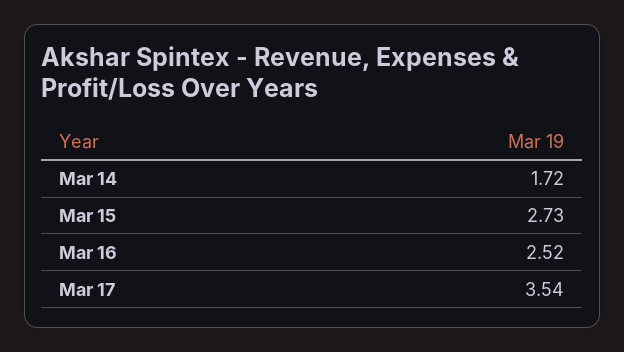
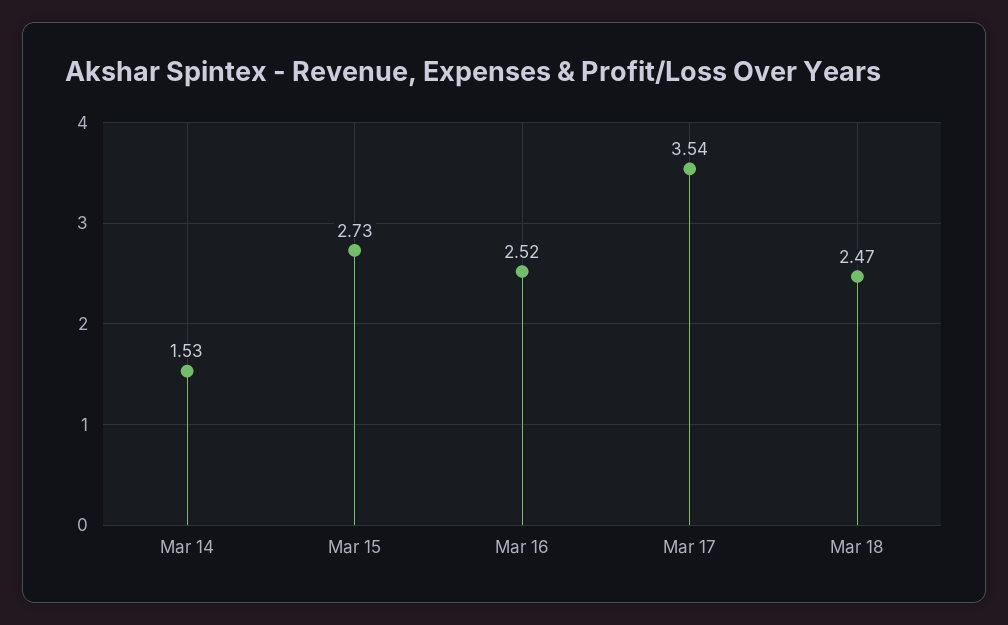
Mar 14: 1.72 -> 1.53
Mar 18: none -> 2.47

